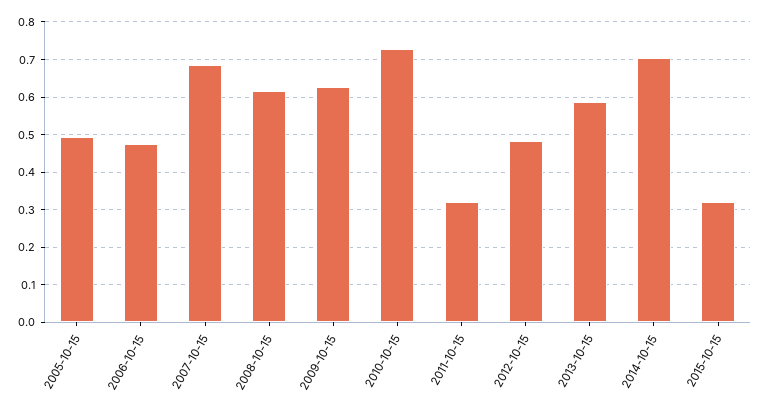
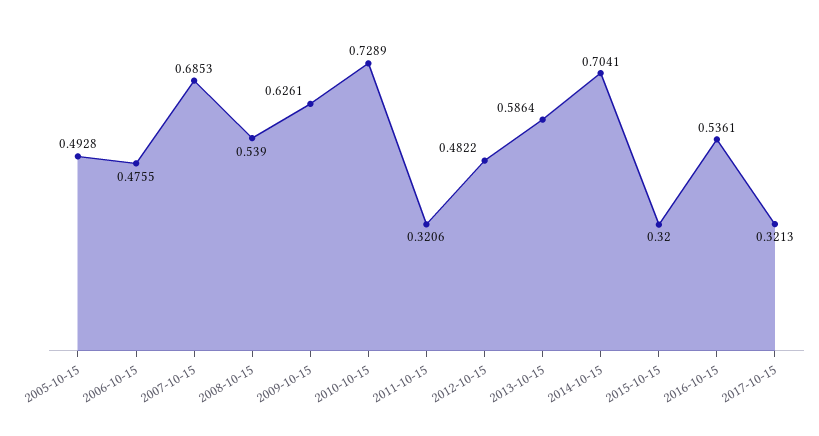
2008-10-15: 0.62 -> 0.539
2016-10-15: none -> 0.5361
2017-10-15: none -> 0.3213

